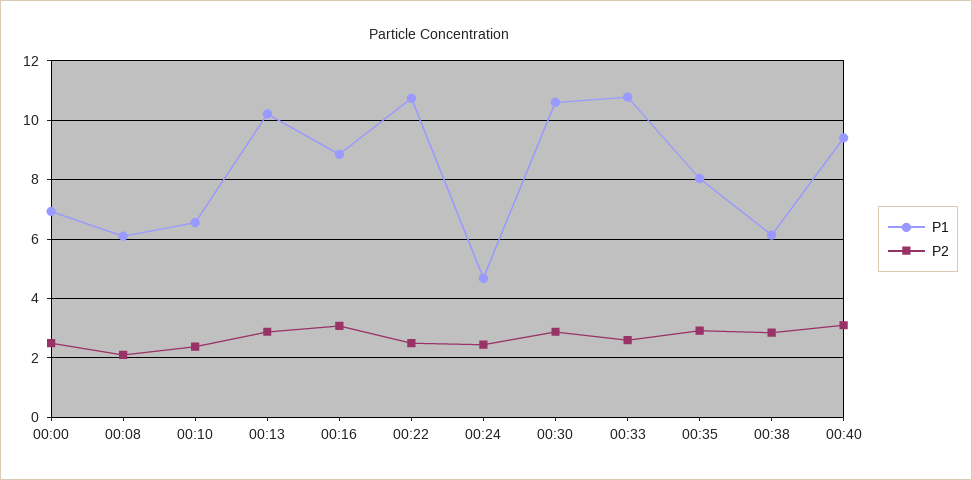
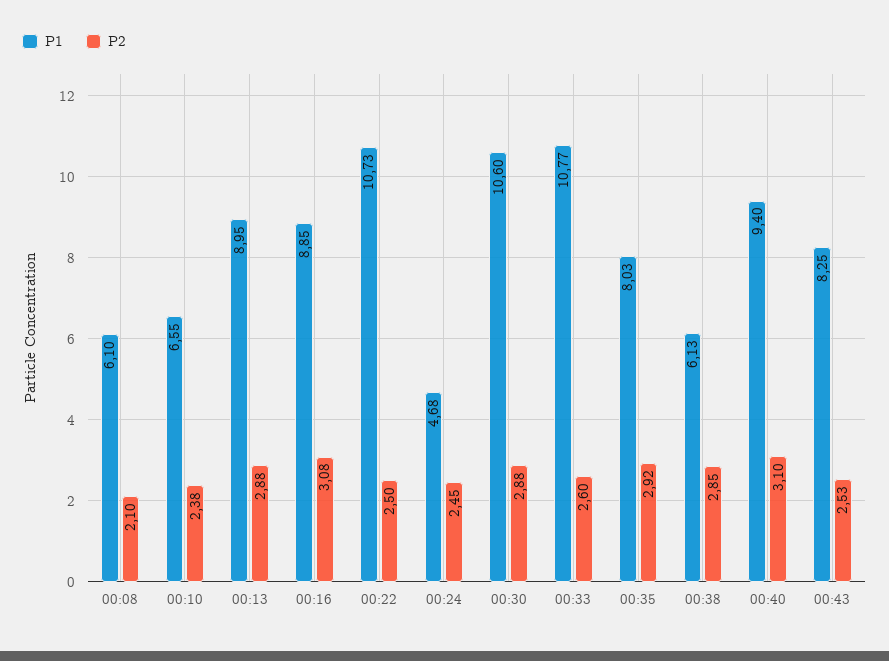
P1, 00:00: 7 -> none
P2, 00:00: 2.5 -> none
P1, 00:13: 10.25 -> 8.95
P1, 00:43: none -> 8.25
P2, 00:43: none -> 2.53

